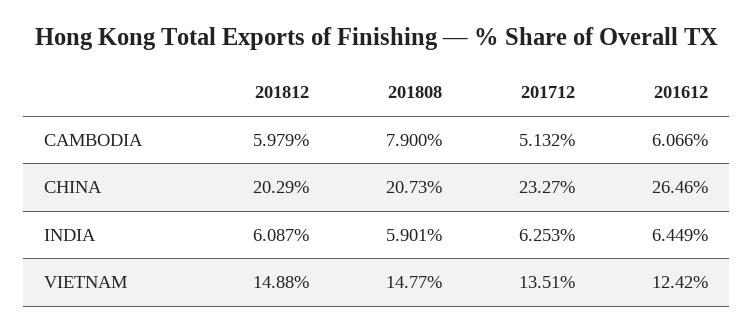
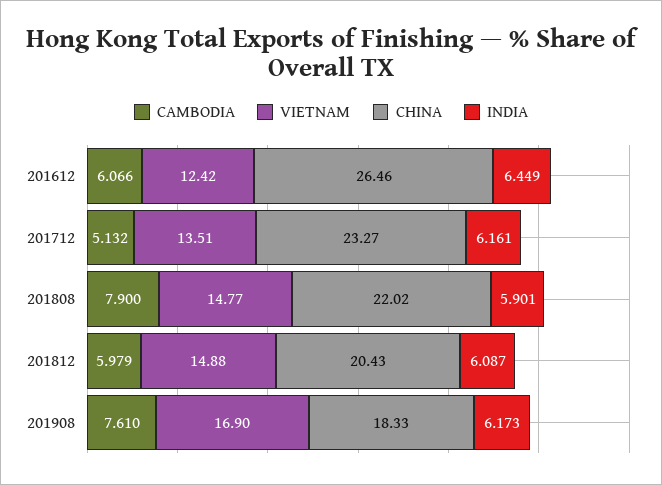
CHINA, 201812: 20.29 -> 20.43
CHINA, 201808: 20.73 -> 22.02
INDIA, 201712: 6.253 -> 6.161
CAMBODIA, 201908: none -> 7.61
VIETNAM, 201908: none -> 16.9
CHINA, 201908: none -> 18.33
INDIA, 201908: none -> 6.173

